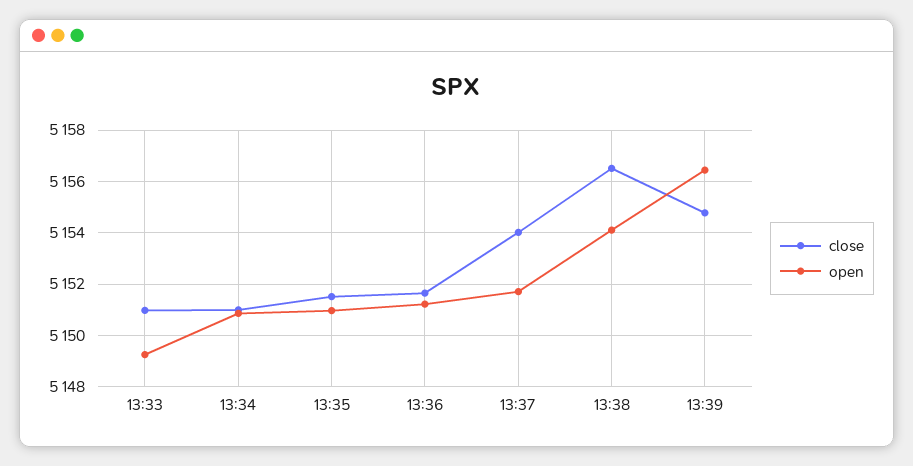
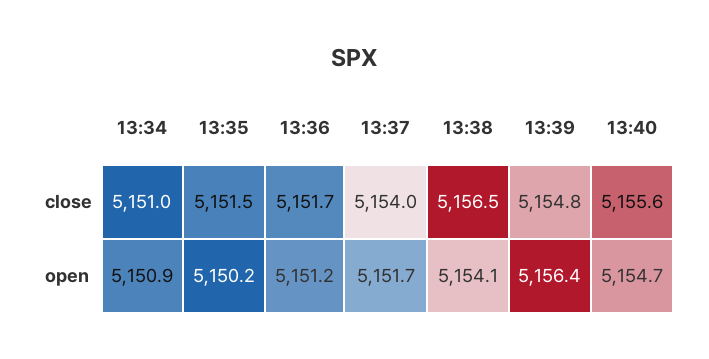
close, 13:33: 5151 -> none
open, 13:33: 5149.25 -> none
open, 13:35: 5151 -> 5150.2
close, 13:40: none -> 5155.6
open, 13:40: none -> 5154.7

